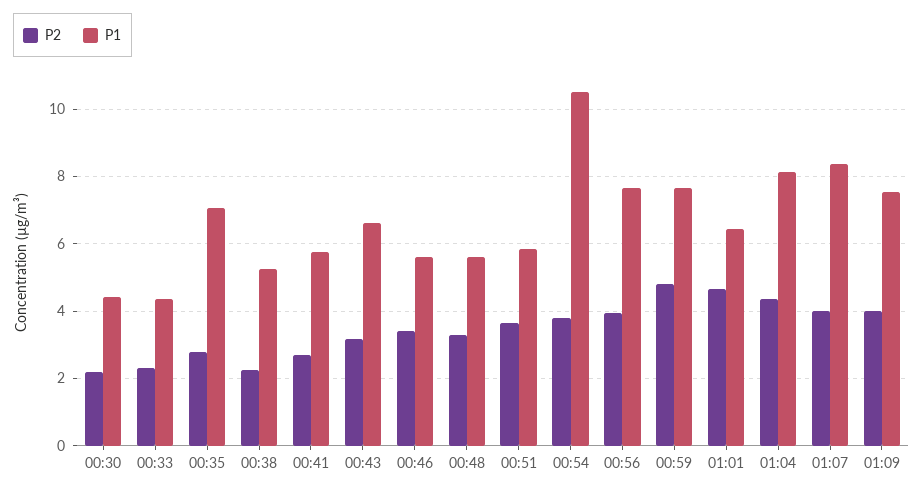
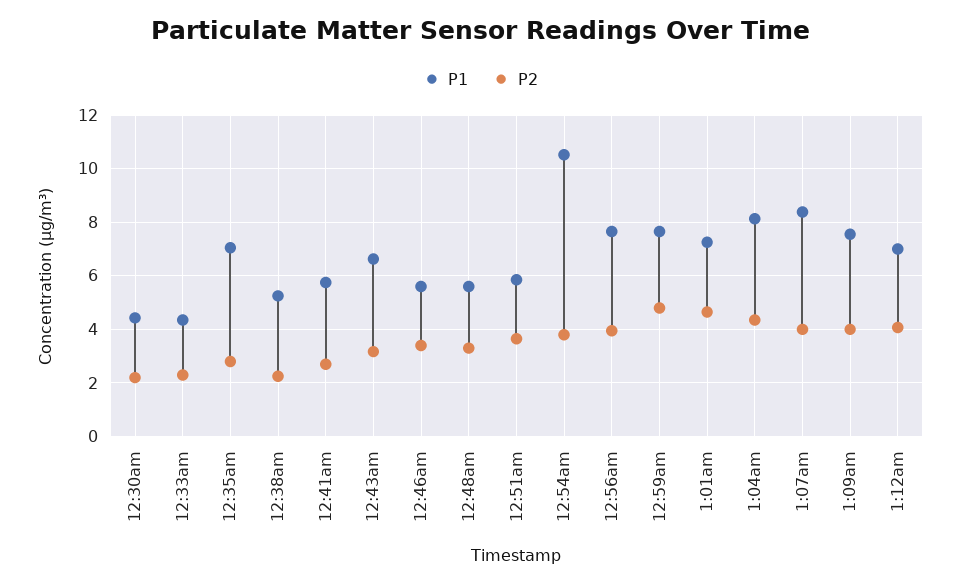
P1, 01:01: 6.4 -> 7.25
P1, 1:12am: none -> 7
P2, 1:12am: none -> 4

